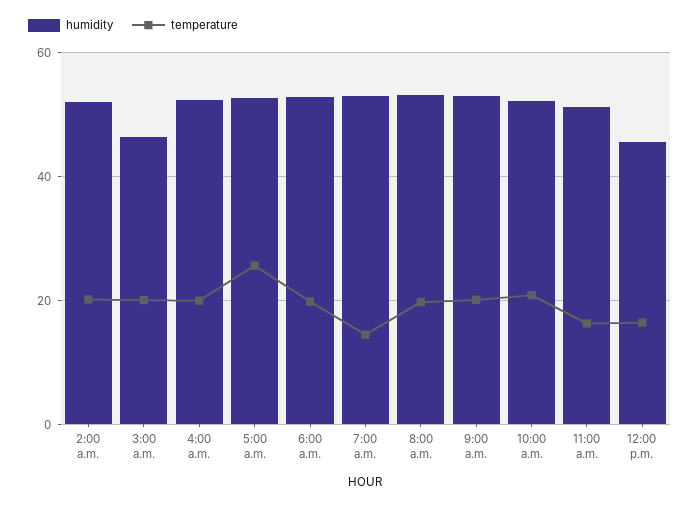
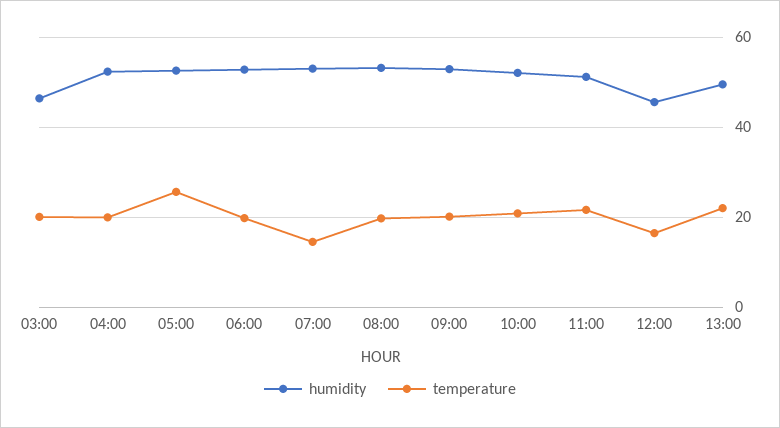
humidity, 2:00 a.m.: 52 -> none
temperature, 2:00 a.m.: 20 -> none
temperature, 11:00 a.m.: 16 -> 22
humidity, 13:00: none -> 50
temperature, 13:00: none -> 22

